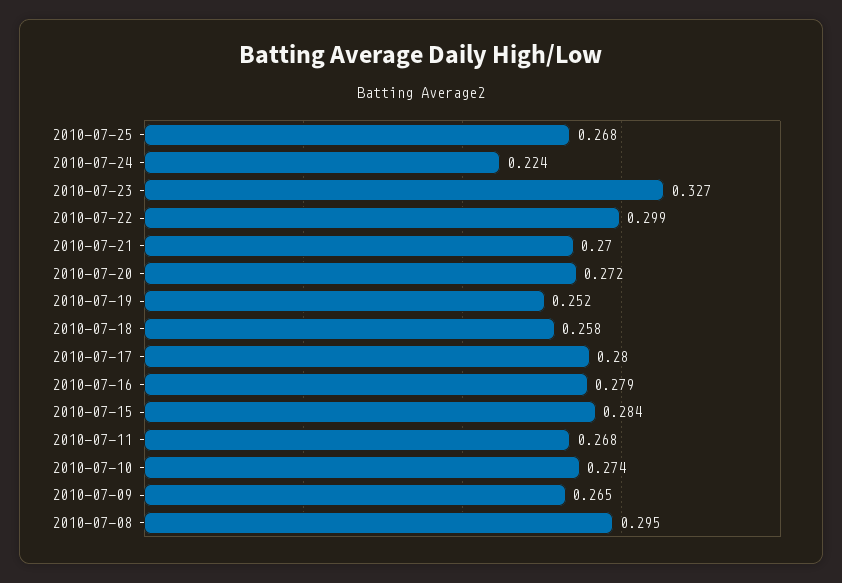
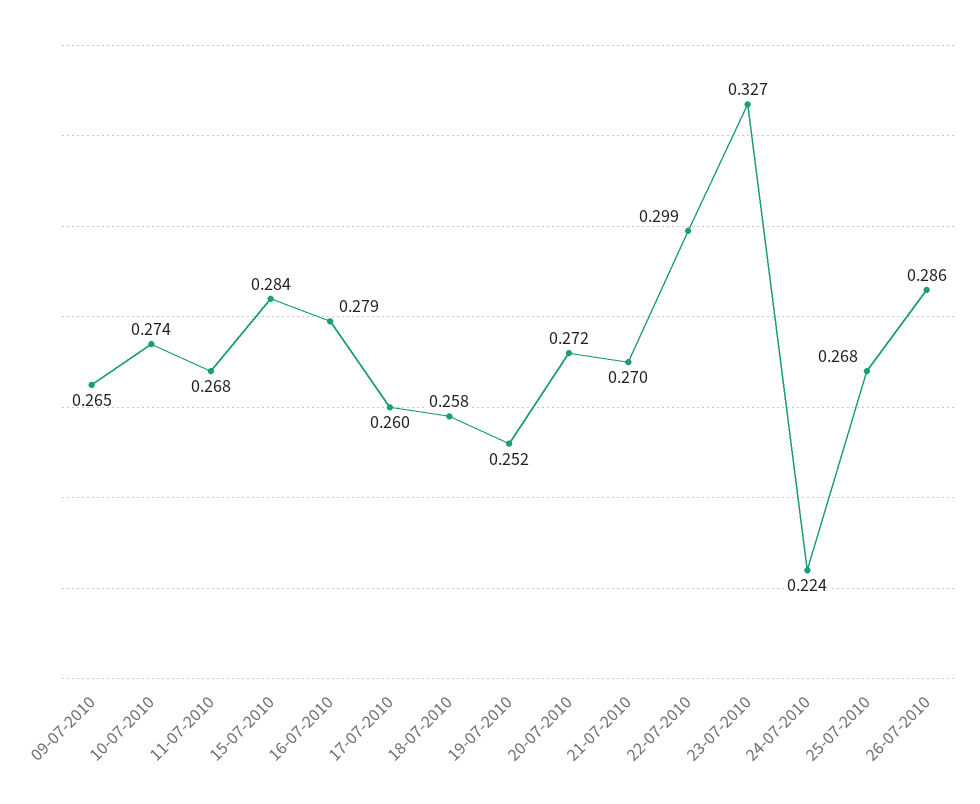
2010-07-17: 0.28 -> 0.26
2010-07-08: 0.295 -> none
26-07-2010: none -> 0.286

